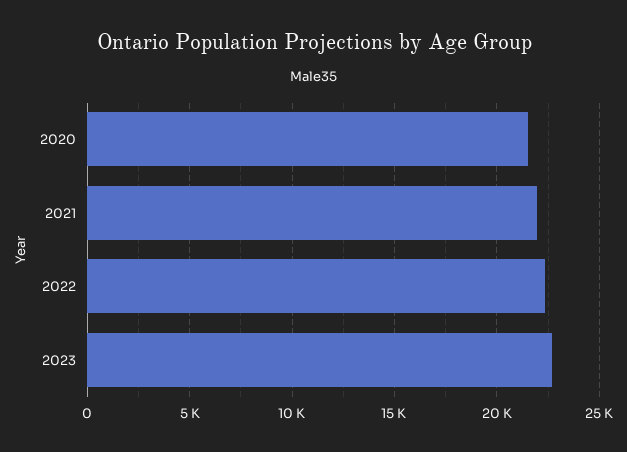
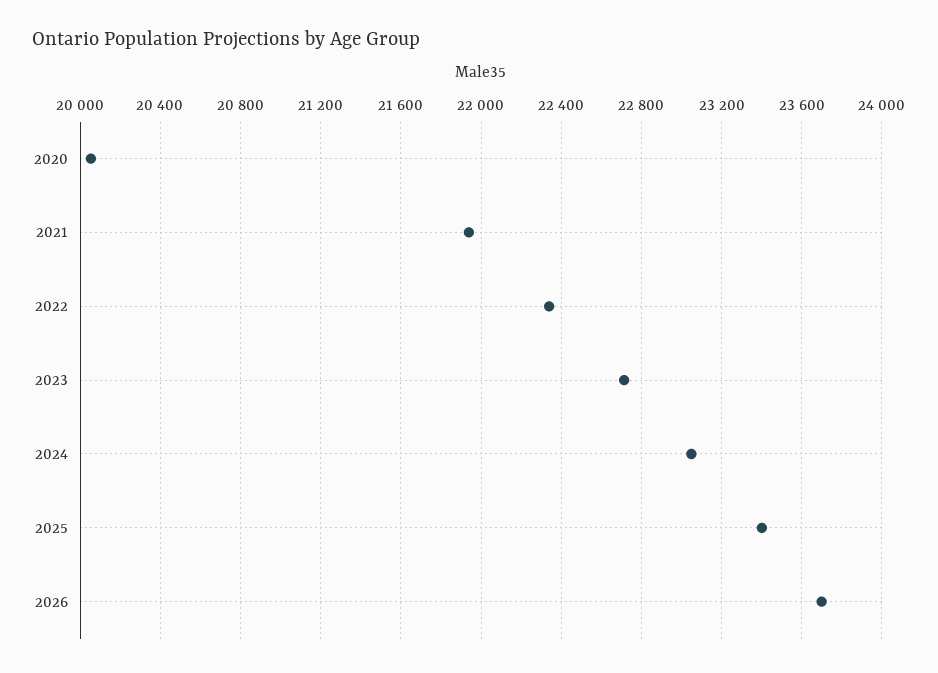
2020: 21500 -> 20050
2024: none -> 23050
2025: none -> 23400
2026: none -> 23700

